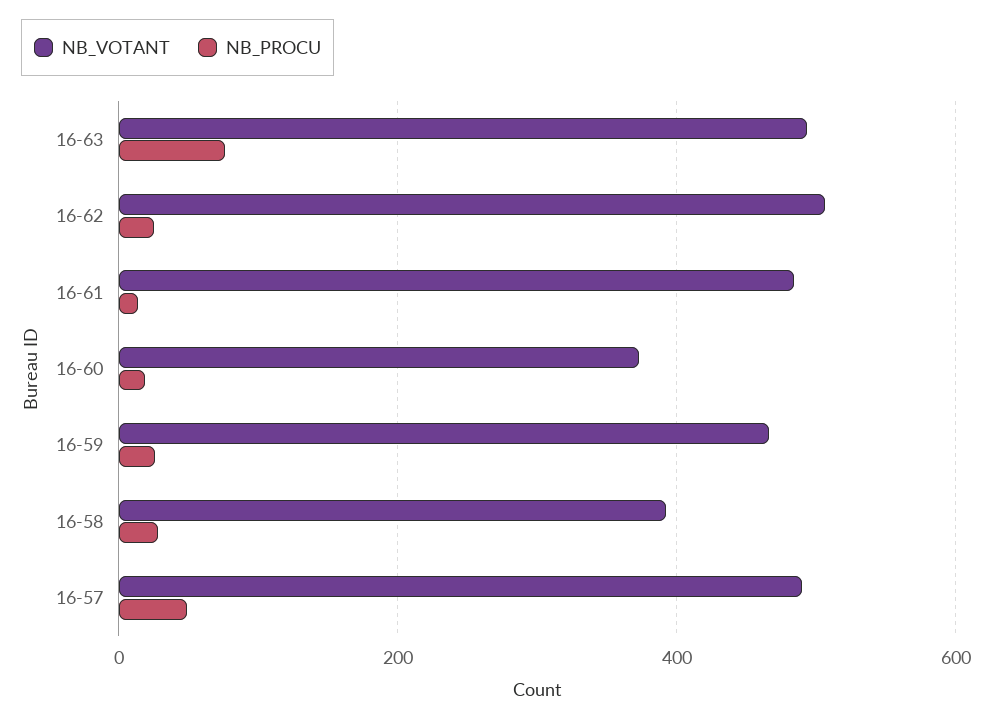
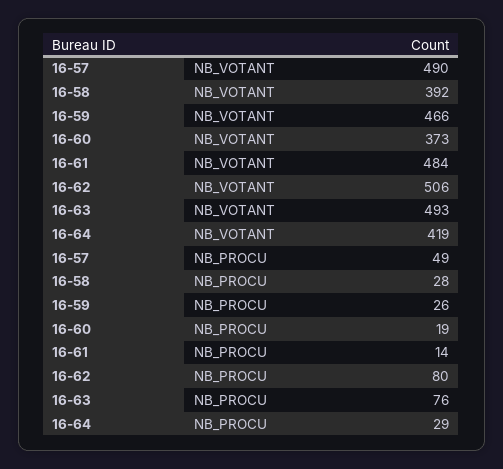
NB_PROCU, 16-62: 20 -> 80
NB_VOTANT, 16-64: none -> 419
NB_PROCU, 16-64: none -> 29

